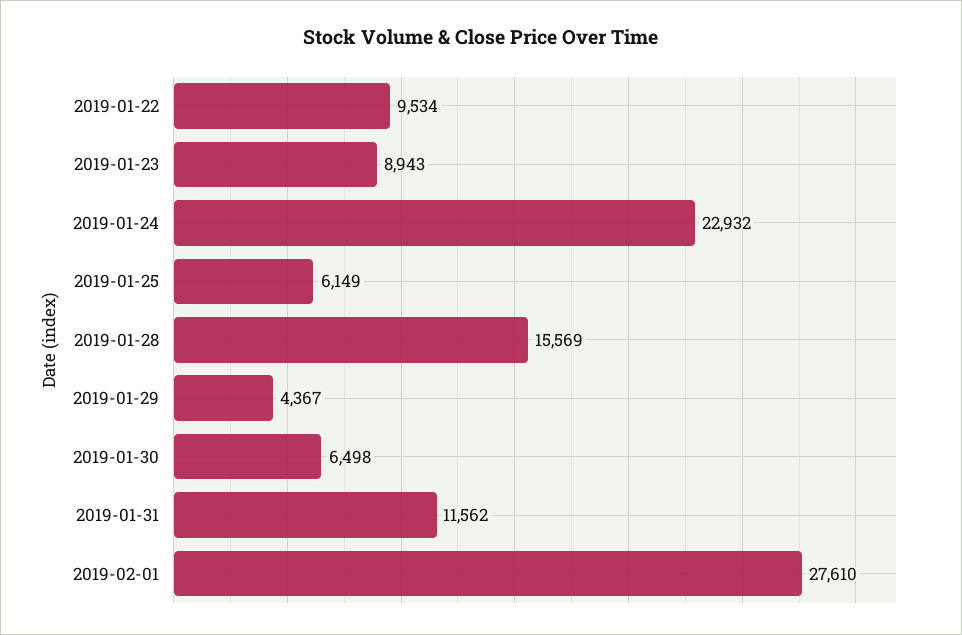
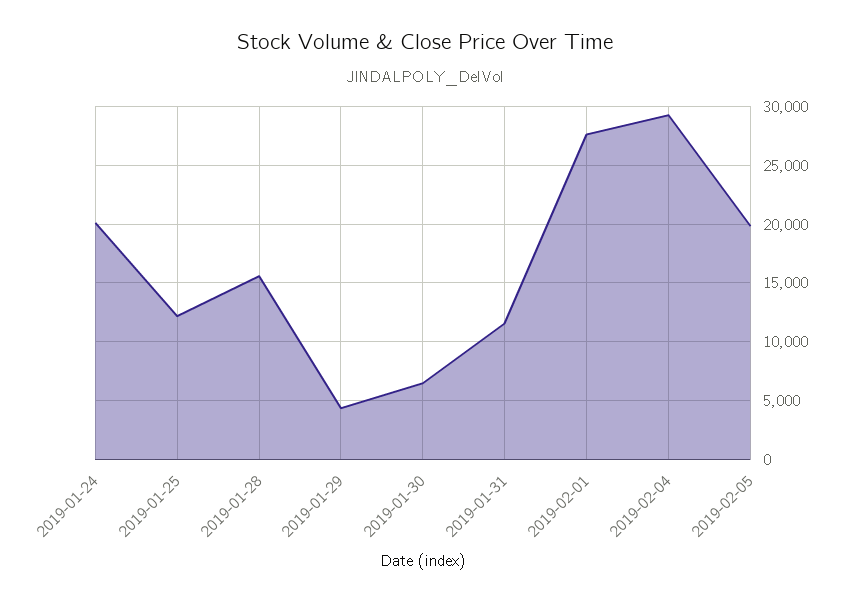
2019-01-22: 9534 -> none
2019-01-23: 8943 -> none
2019-01-24: 22932 -> 20000
2019-01-25: 6149 -> 12000
2019-02-04: none -> 29000
2019-02-05: none -> 20000

